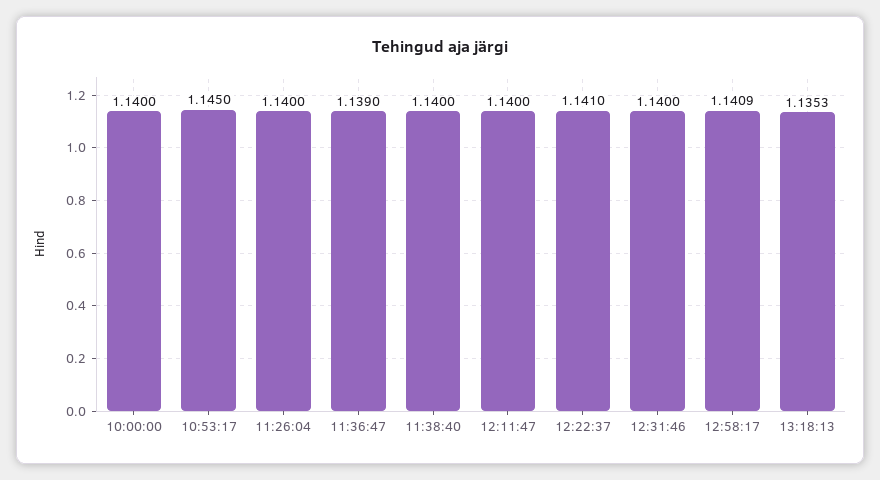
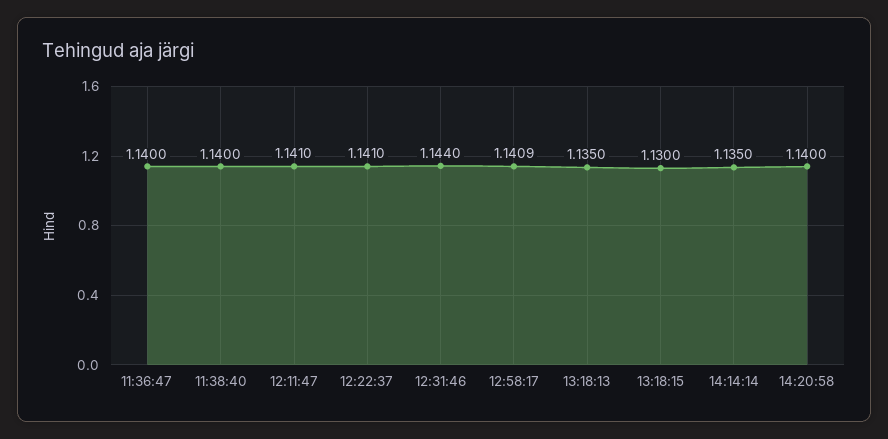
10:00:00: 1.14 -> none
10:53:17: 1.145 -> none
11:26:04: 1.14 -> none
11:36:47: 1.139 -> 1.14
12:11:47: 1.14 -> 1.141
12:31:46: 1.14 -> 1.144
13:18:13: 1.1353 -> 1.135
13:18:15: none -> 1.13
14:14:14: none -> 1.135
14:20:58: none -> 1.14

